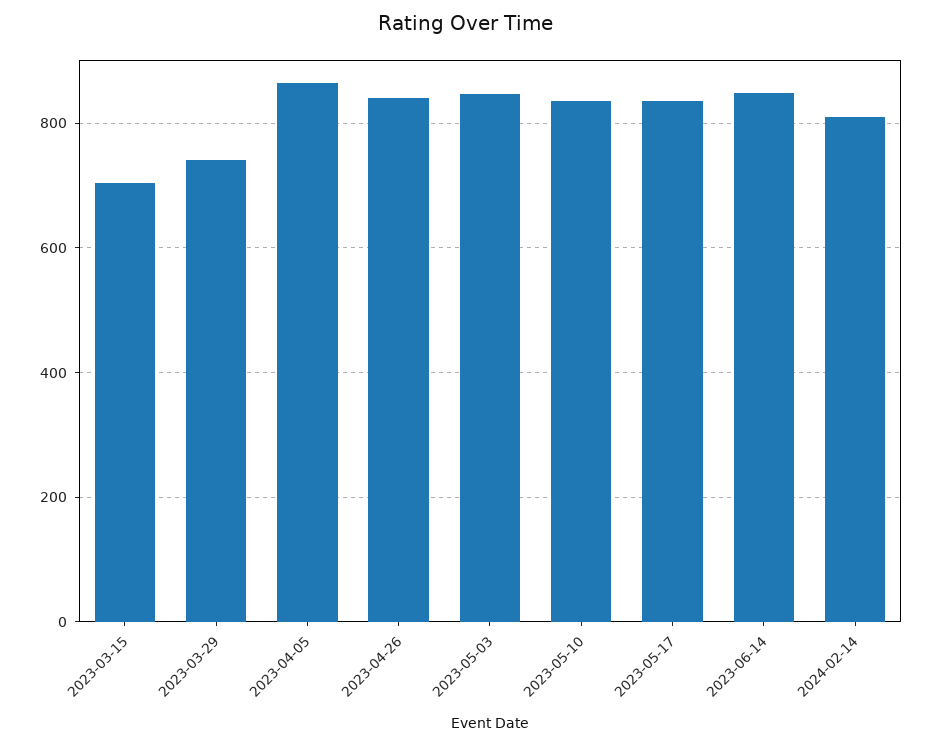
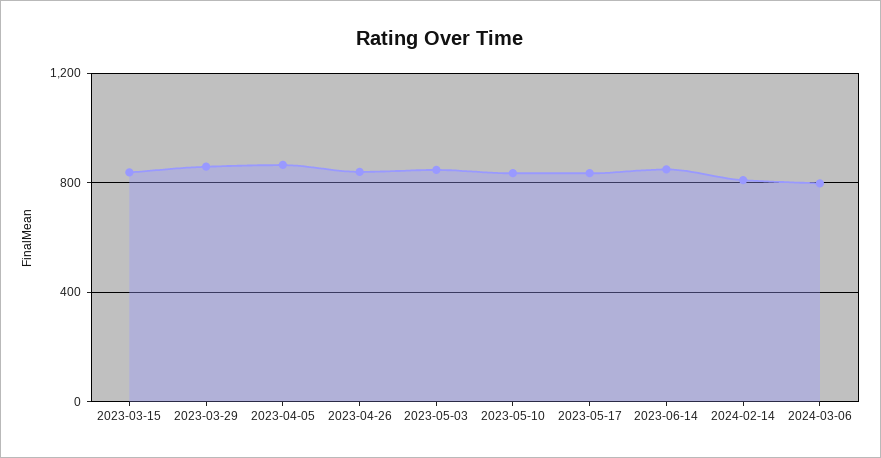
2023-03-15: 700 -> 850
2023-03-29: 740 -> 850
2024-03-06: none -> 800

